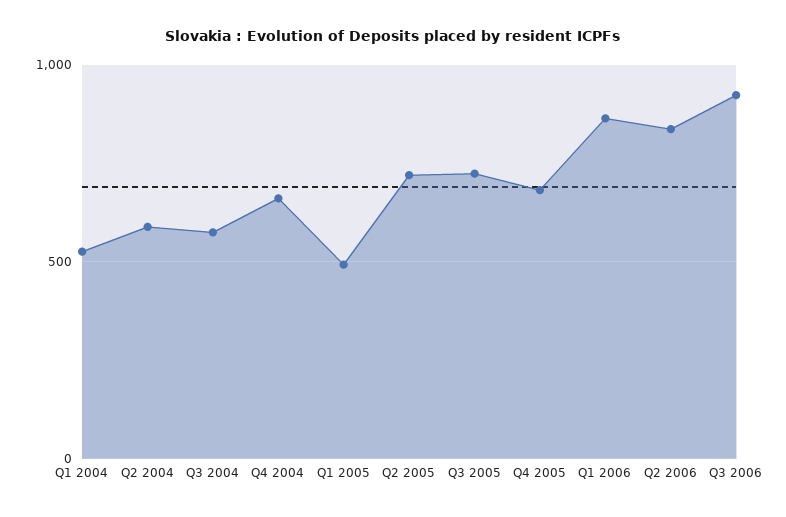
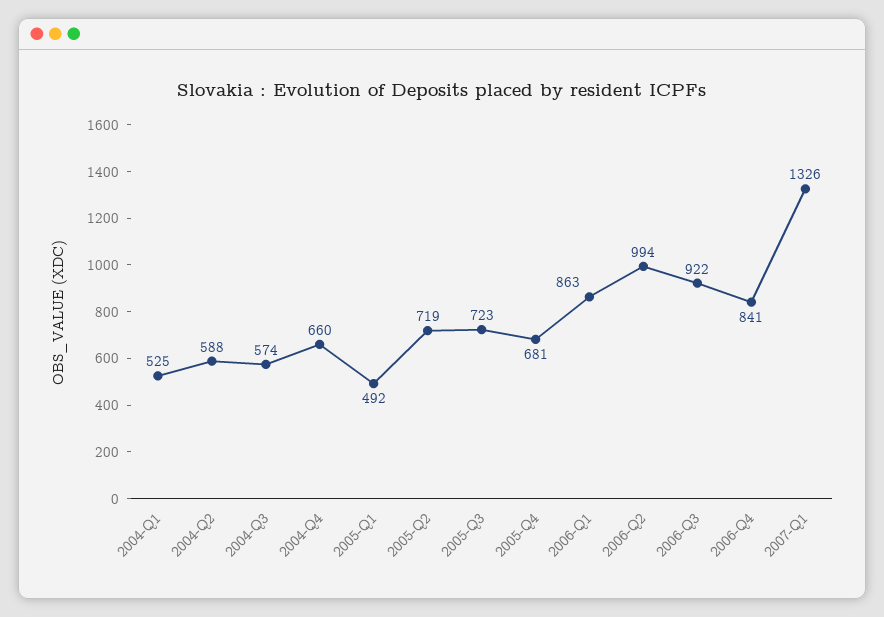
Q2 2006: 850 -> 994
2006-Q4: none -> 841
2007-Q1: none -> 1326

